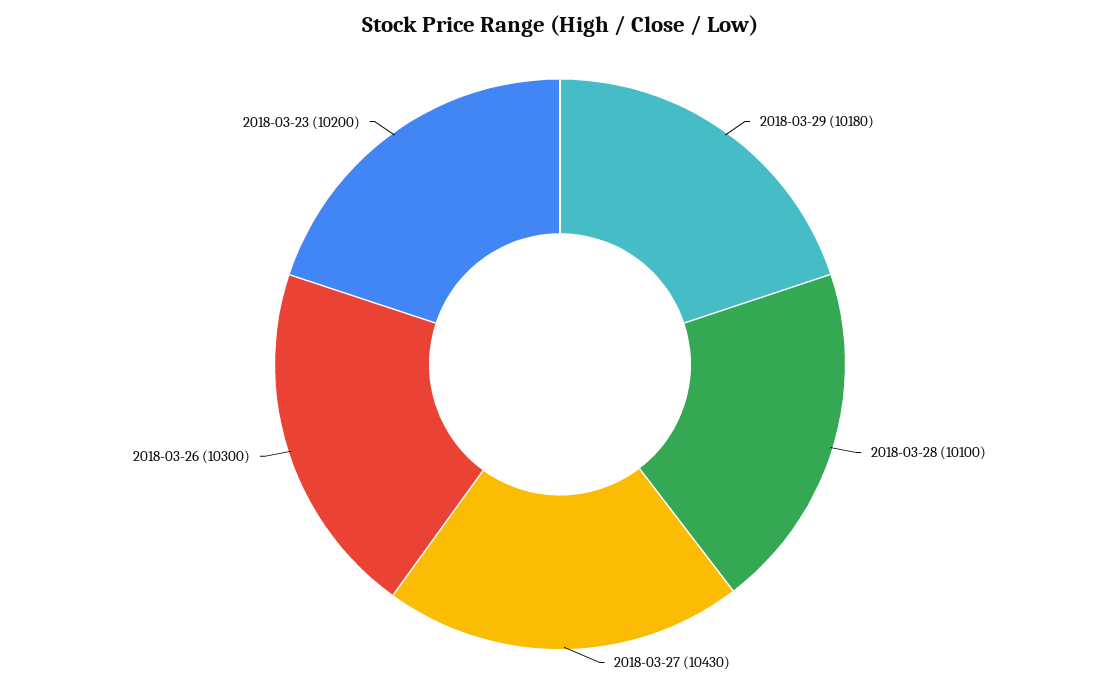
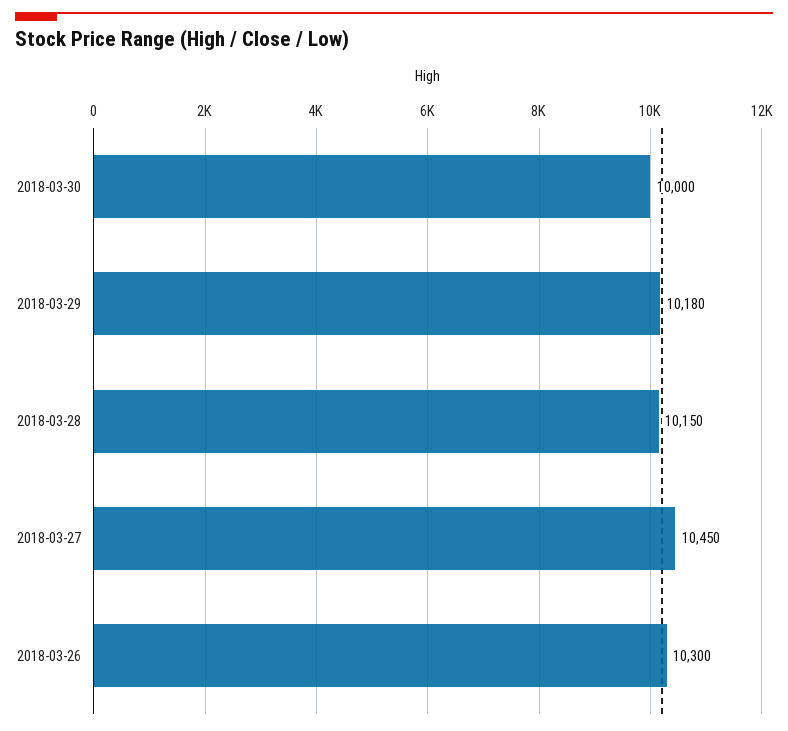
2018-03-28: 10100 -> 10150
2018-03-27: 10430 -> 10450
2018-03-23: 10200 -> none
2018-03-30: none -> 10000

